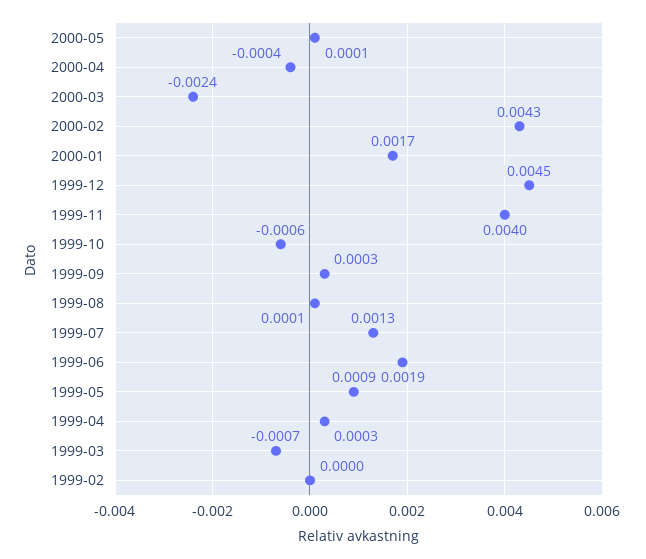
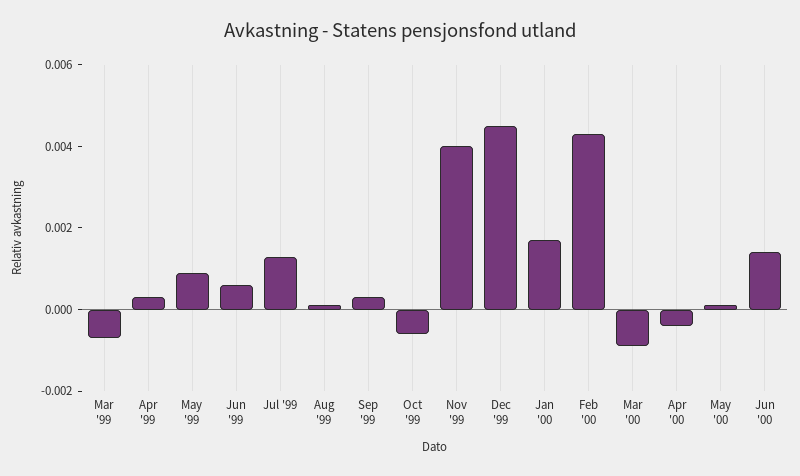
2000-03: -0.0024 -> -0.001
1999-06: 0.0019 -> 0.0005
1999-02: 0 -> none
Jun '00: none -> 0.0015

